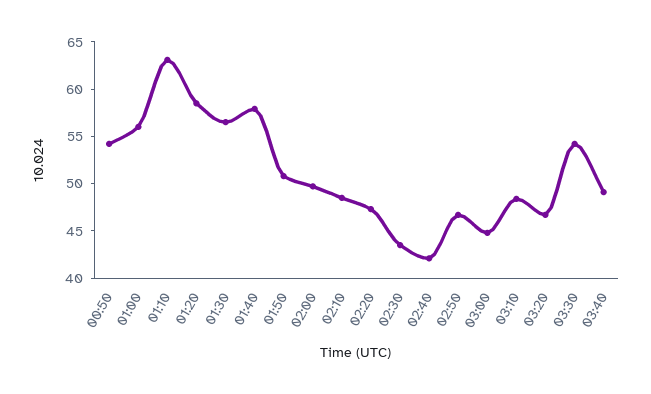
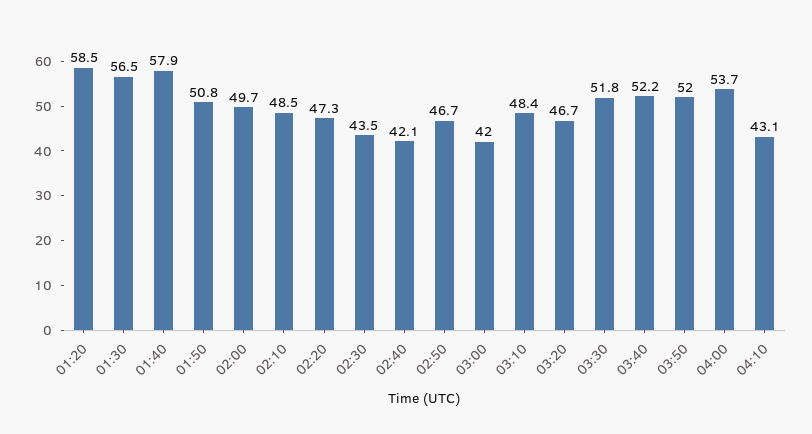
00:50: 54 -> none
01:00: 56 -> none
01:10: 63 -> none
03:00: 45 -> 42
03:30: 54 -> 51.8
03:40: 49 -> 52.2
03:50: none -> 52
04:00: none -> 53.7
04:10: none -> 43.1

